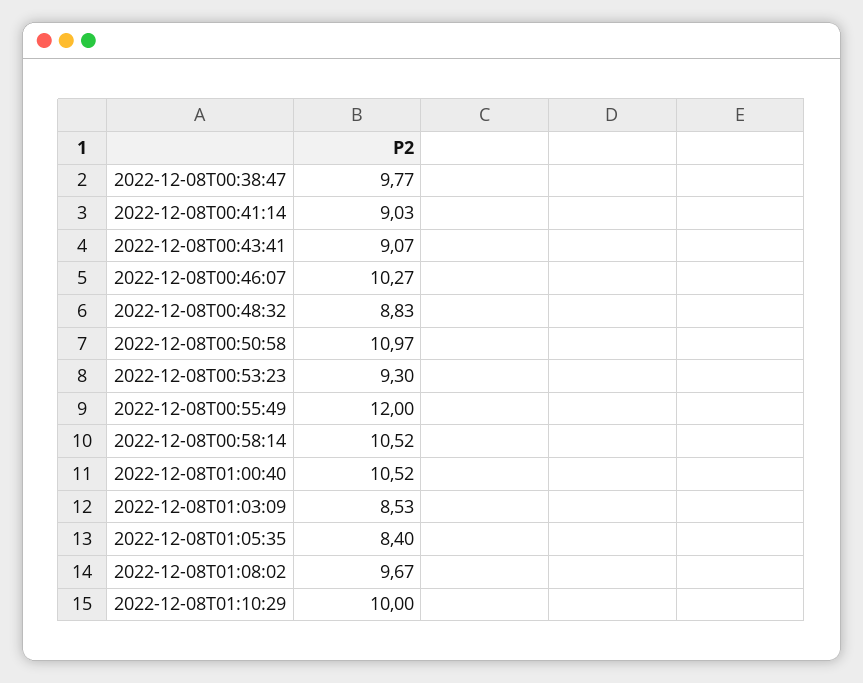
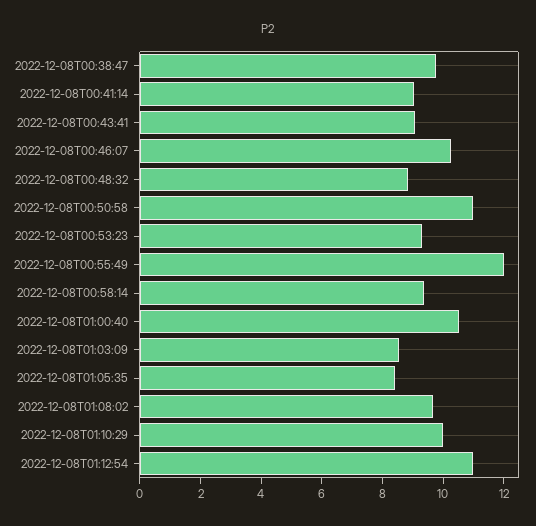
2022-12-08T00:58:14: 10.52 -> 9.5
2022-12-08T01:12:54: none -> 11

